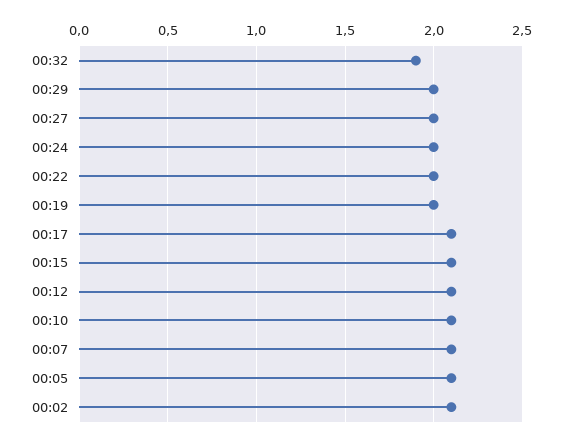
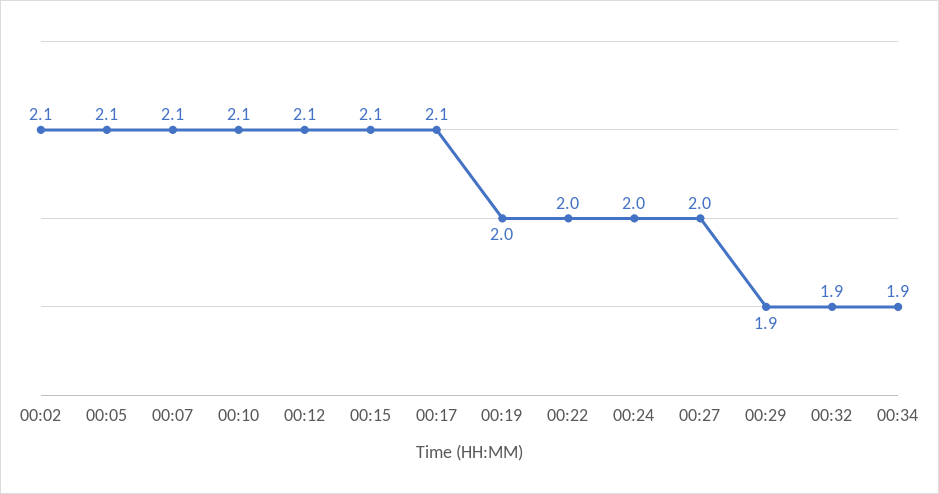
00:29: 2 -> 1.9
00:34: none -> 1.9

